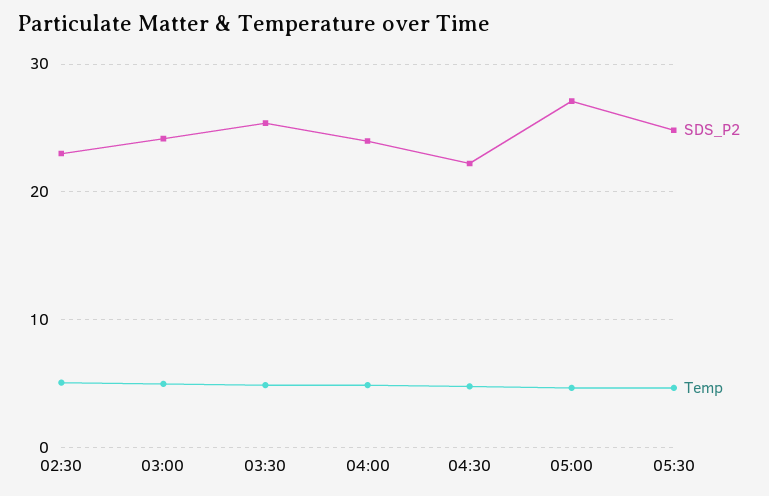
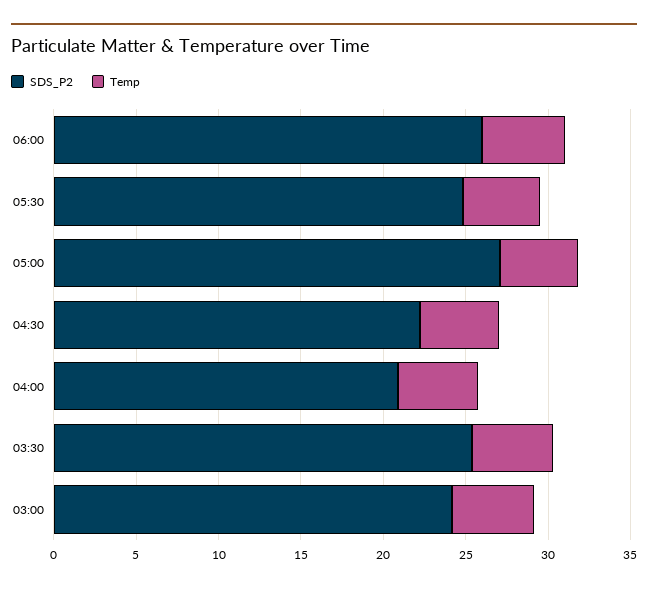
SDS_P2, 02:30: 23 -> none
Temp, 02:30: 5 -> none
SDS_P2, 04:00: 24 -> 21
SDS_P2, 06:00: none -> 26
Temp, 06:00: none -> 5

